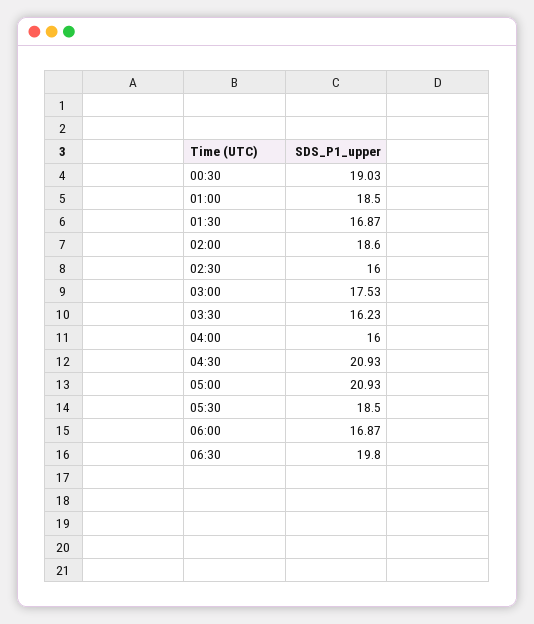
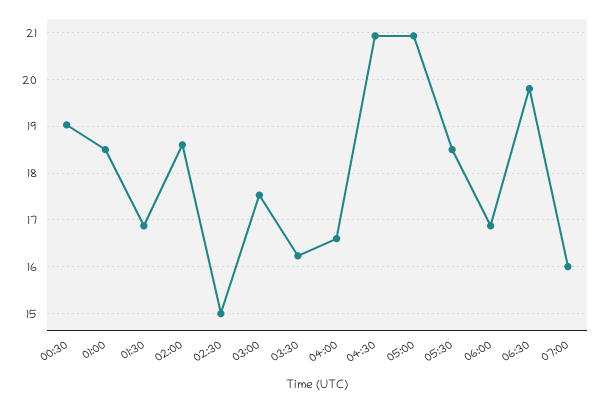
02:30: 16 -> 15
04:00: 16 -> 16.6
07:00: none -> 16

